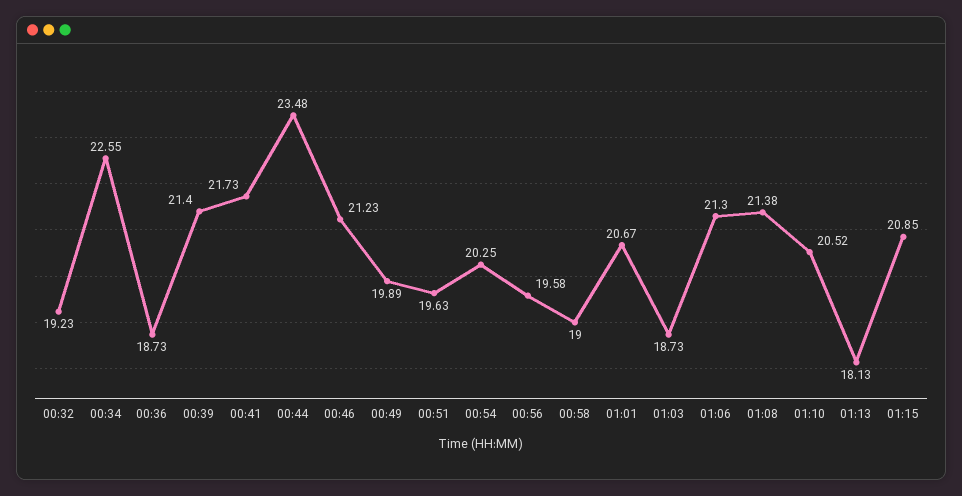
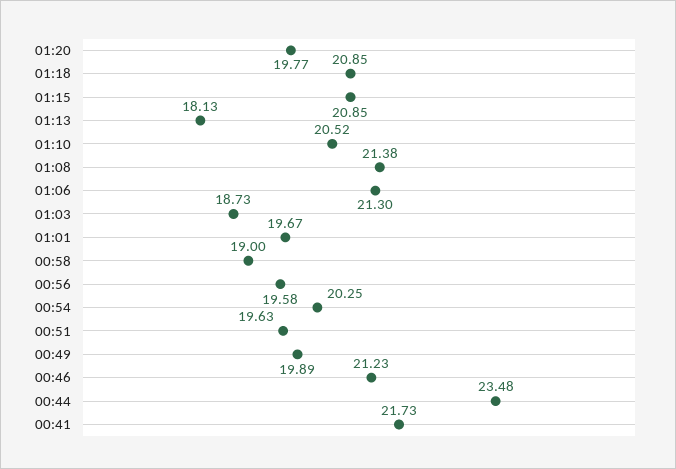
00:32: 19.23 -> none
00:34: 22.55 -> none
00:36: 18.73 -> none
00:39: 21.4 -> none
01:01: 20.67 -> 19.67
01:20: none -> 19.77
01:18: none -> 20.85

